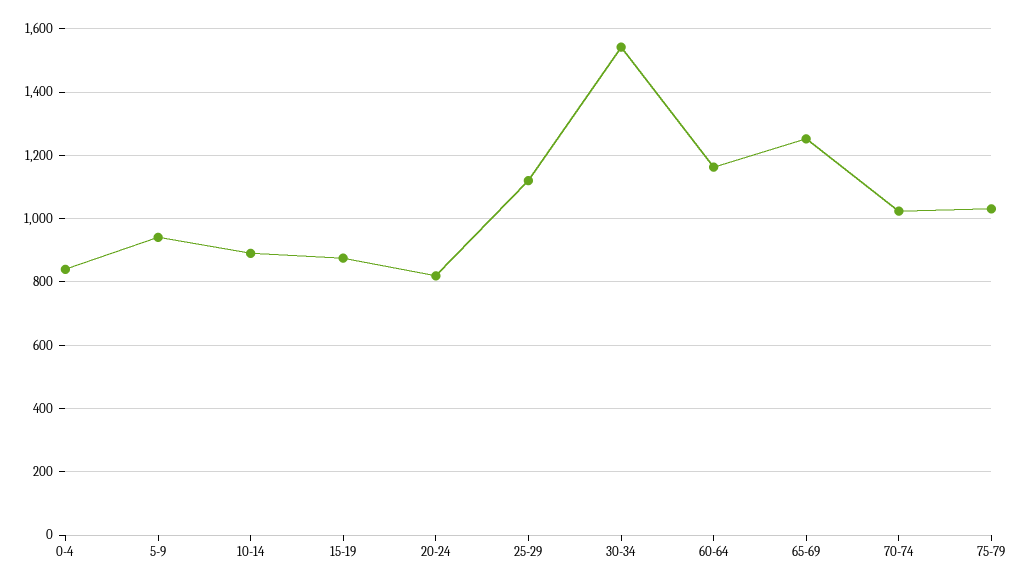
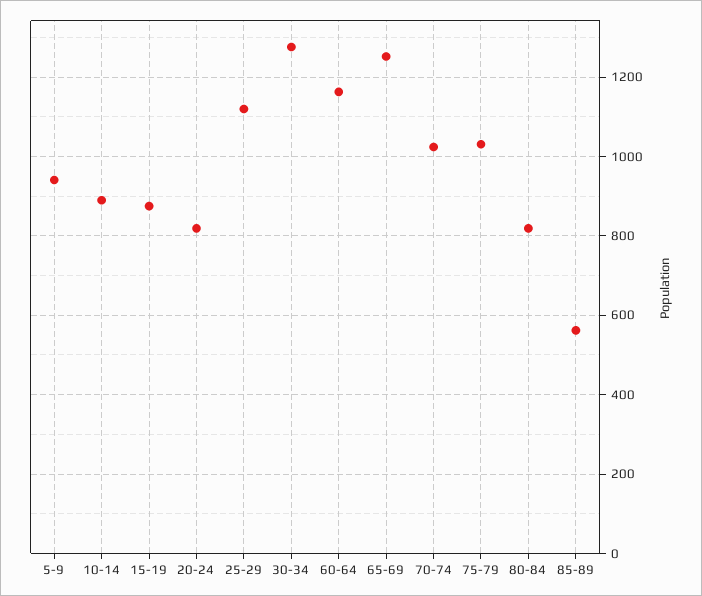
0-4: 840 -> none
30-34: 1540 -> 1280
80-84: none -> 820
85-89: none -> 560

